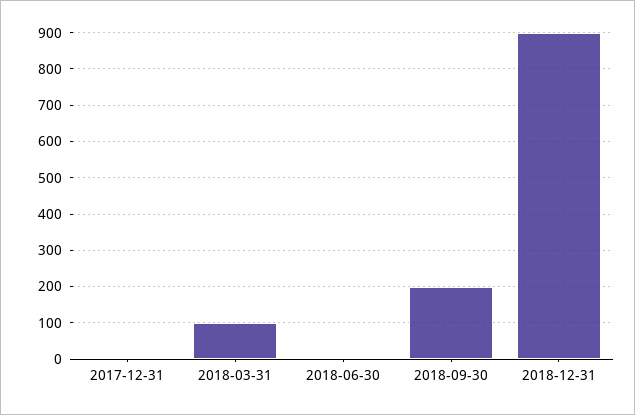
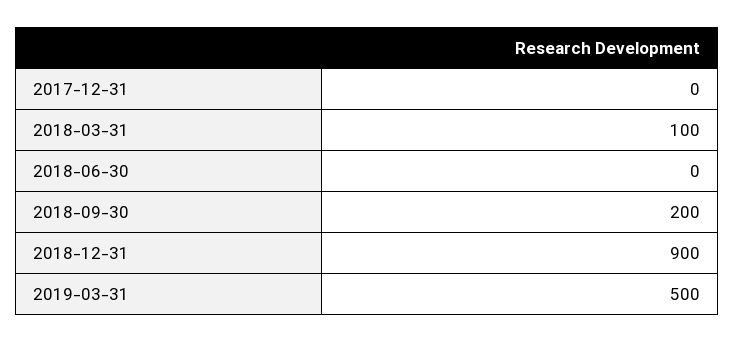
2019-03-31: none -> 500

